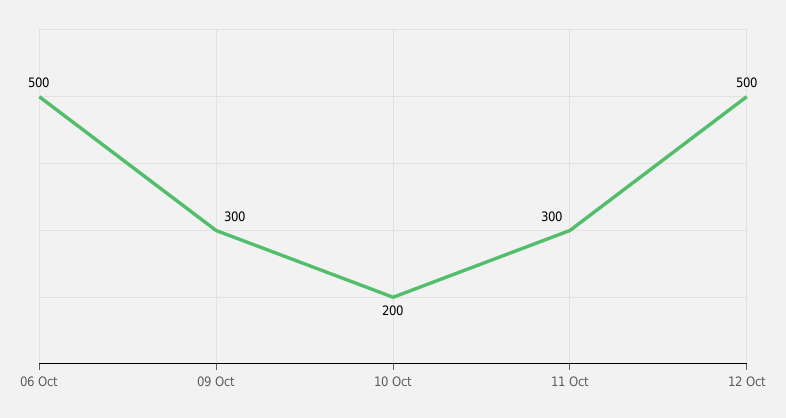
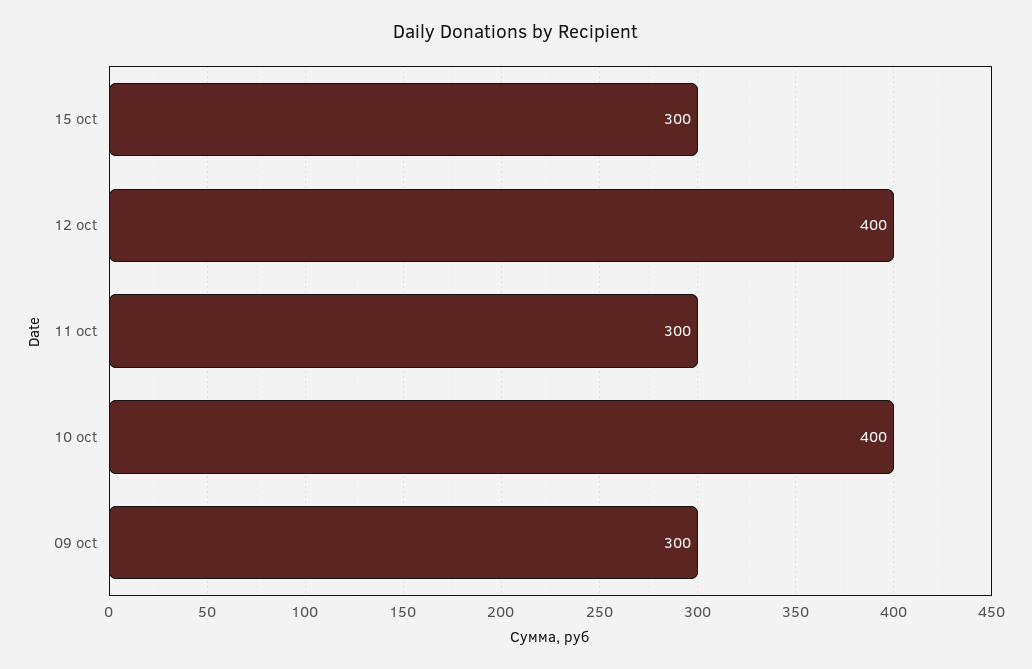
06 Oct: 500 -> none
10 Oct: 200 -> 400
12 Oct: 500 -> 400
15 oct: none -> 300

